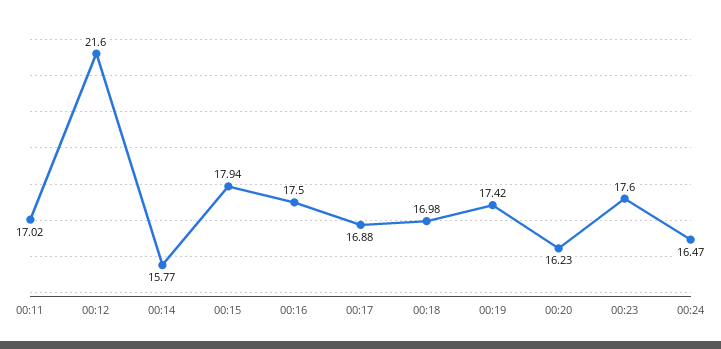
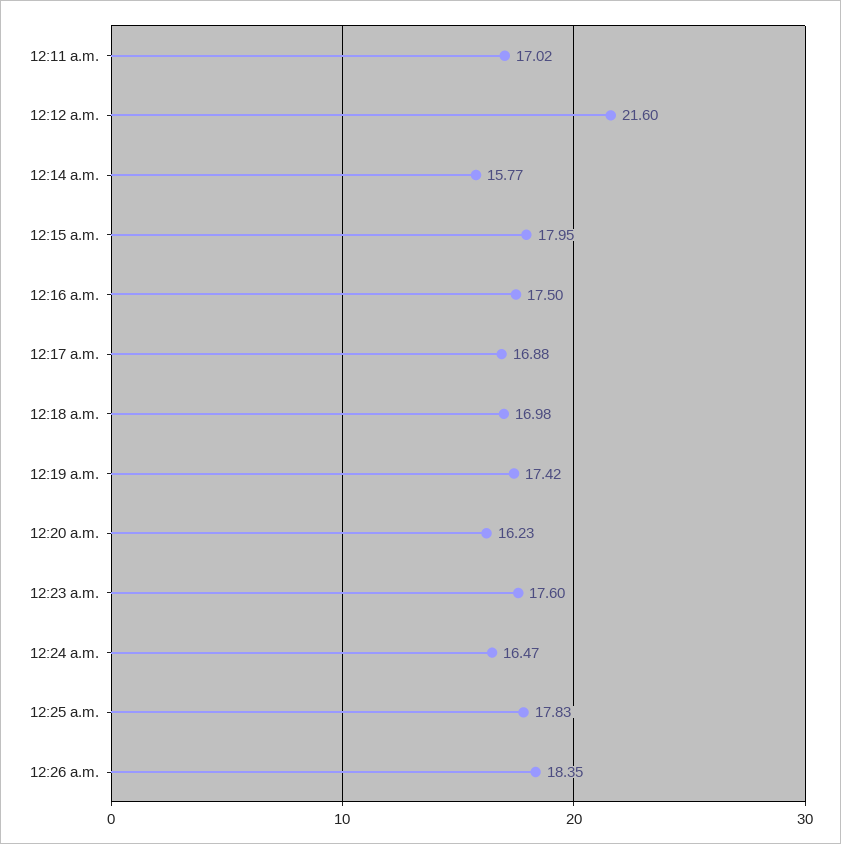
00:15: 17.94 -> 17.95
12:25 a.m.: none -> 17.83
12:26 a.m.: none -> 18.35

